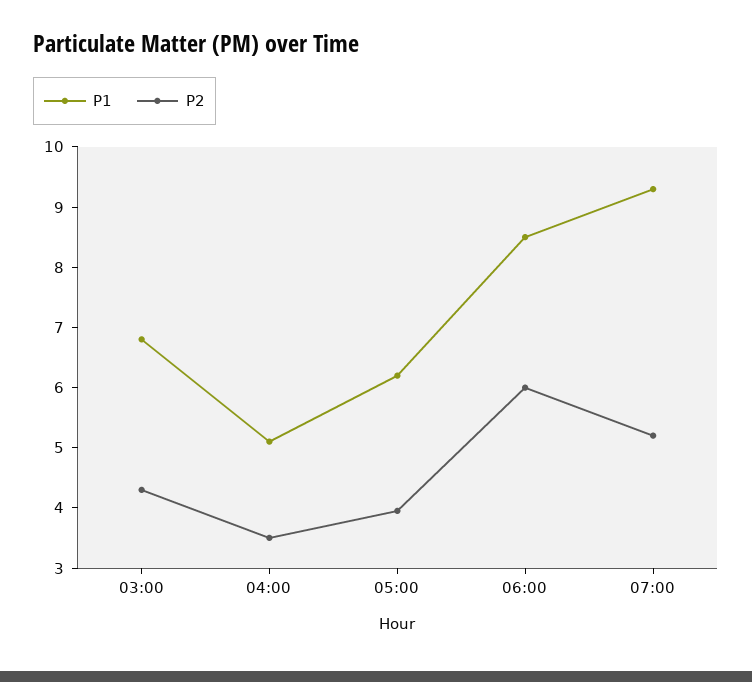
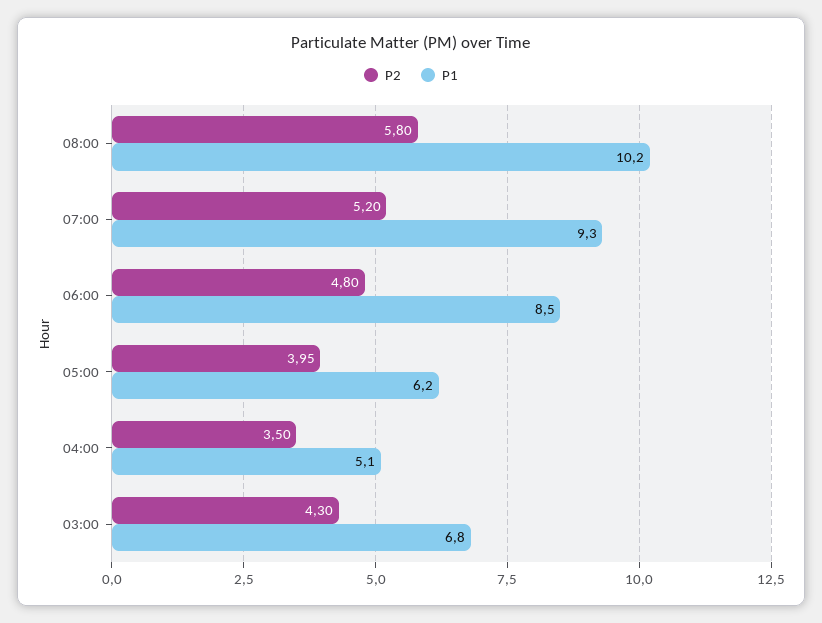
P2, 06:00: 6 -> 4.8
P2, 08:00: none -> 5.8
P1, 08:00: none -> 10.2

